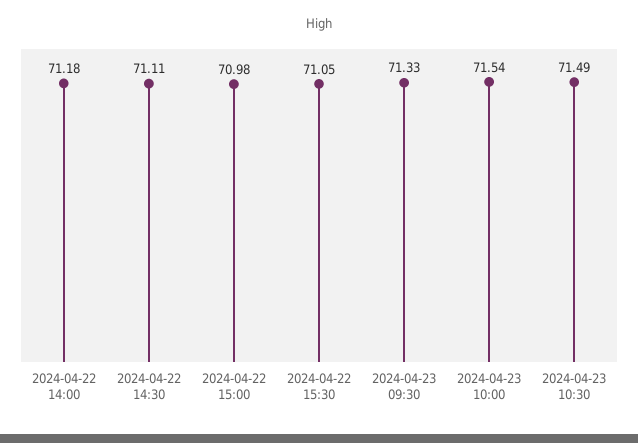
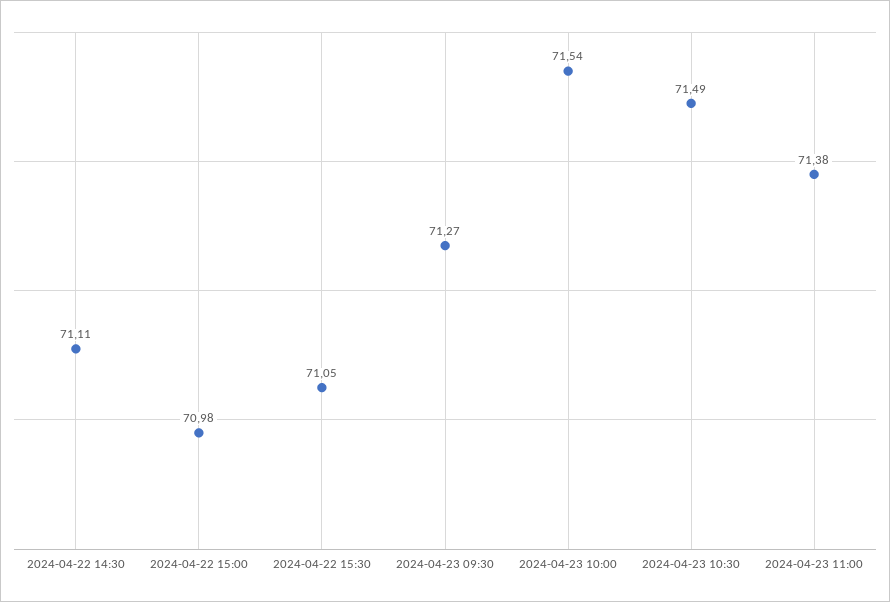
2024-04-22 14:00: 71.18 -> none
2024-04-23 09:30: 71.33 -> 71.27
2024-04-23 11:00: none -> 71.38

